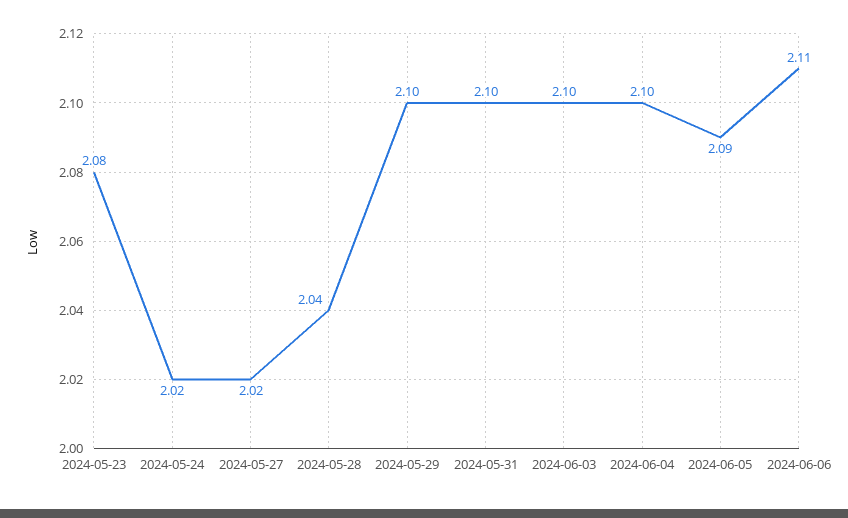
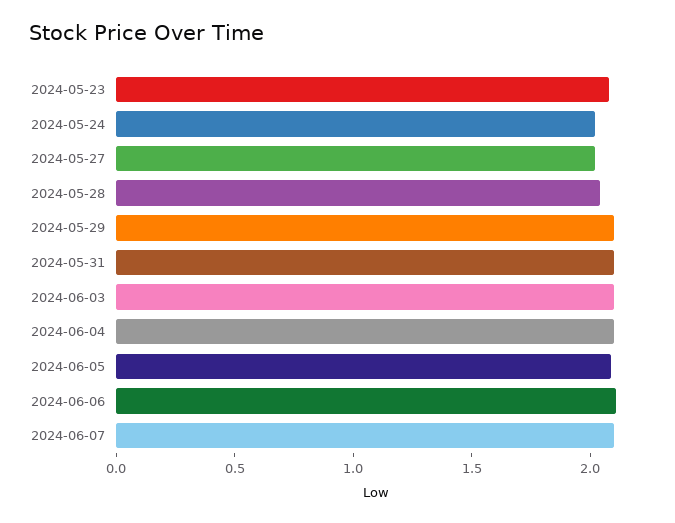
2024-06-07: none -> 2.1

